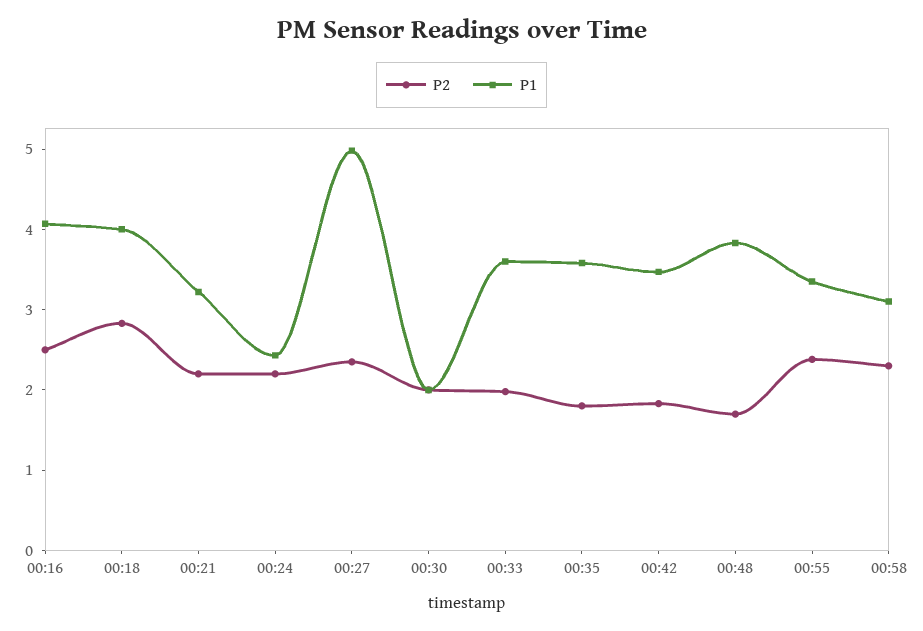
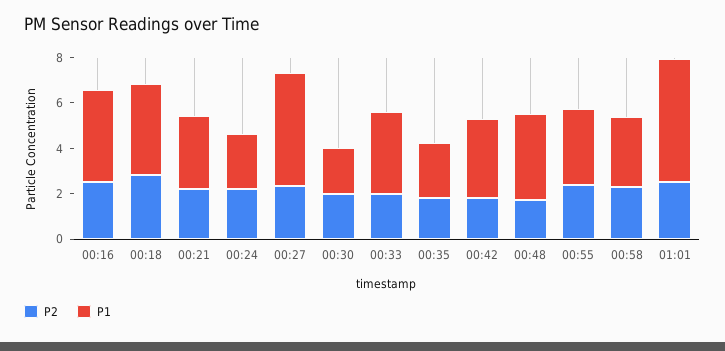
P1, 00:35: 3.6 -> 2.5
P2, 01:01: none -> 2.5
P1, 01:01: none -> 5.5

